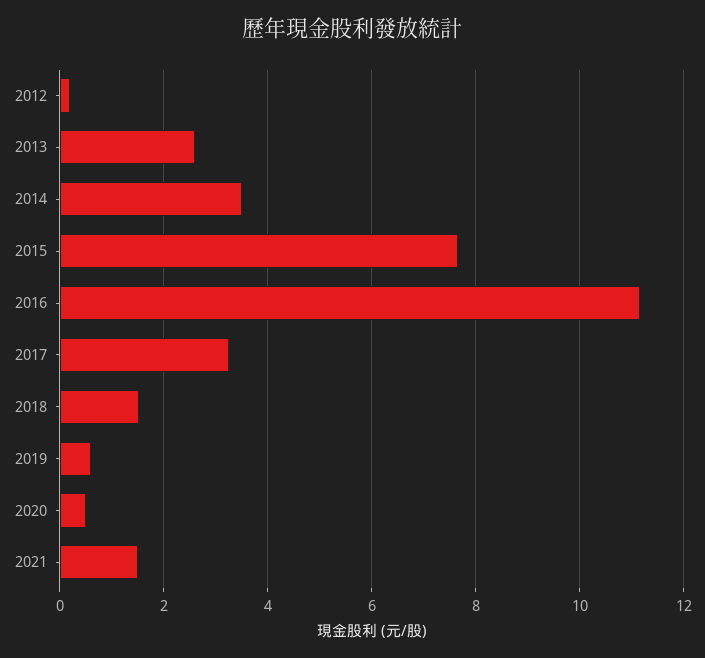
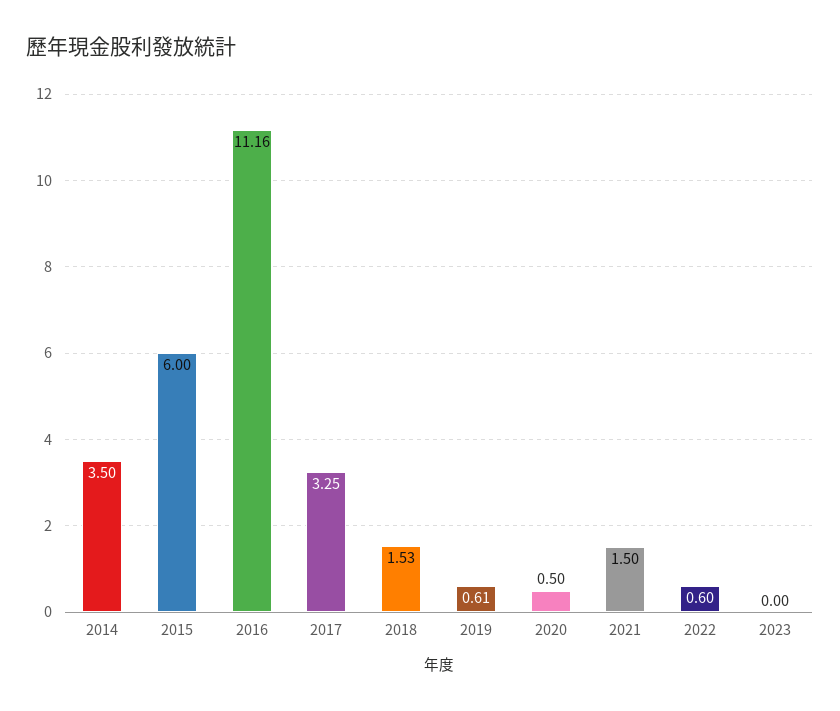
2012: 0.2 -> none
2013: 2.6 -> none
2015: 7.6 -> 6
2022: none -> 0.6
2023: none -> 0

